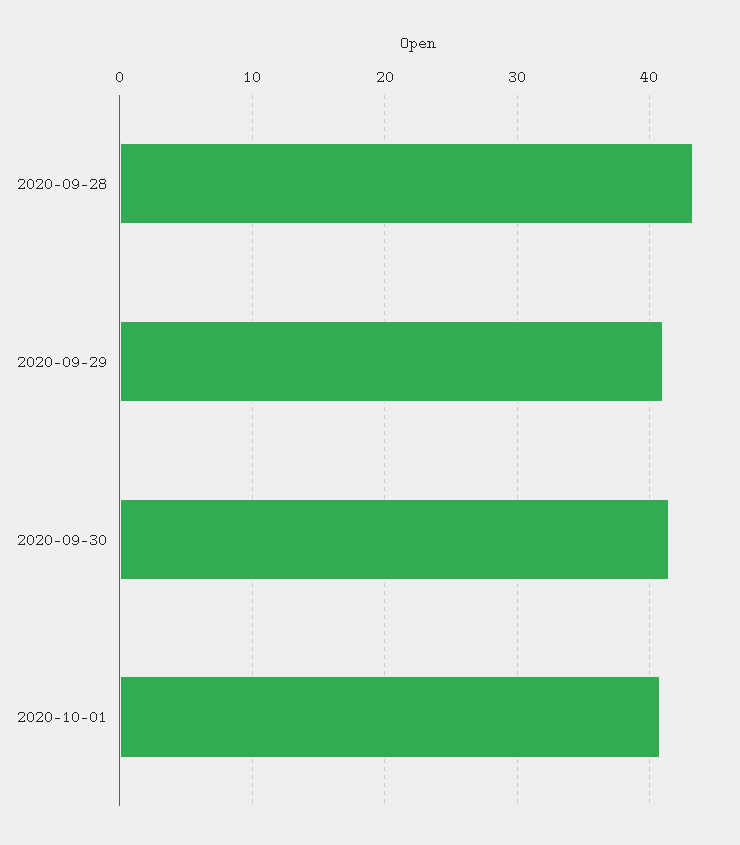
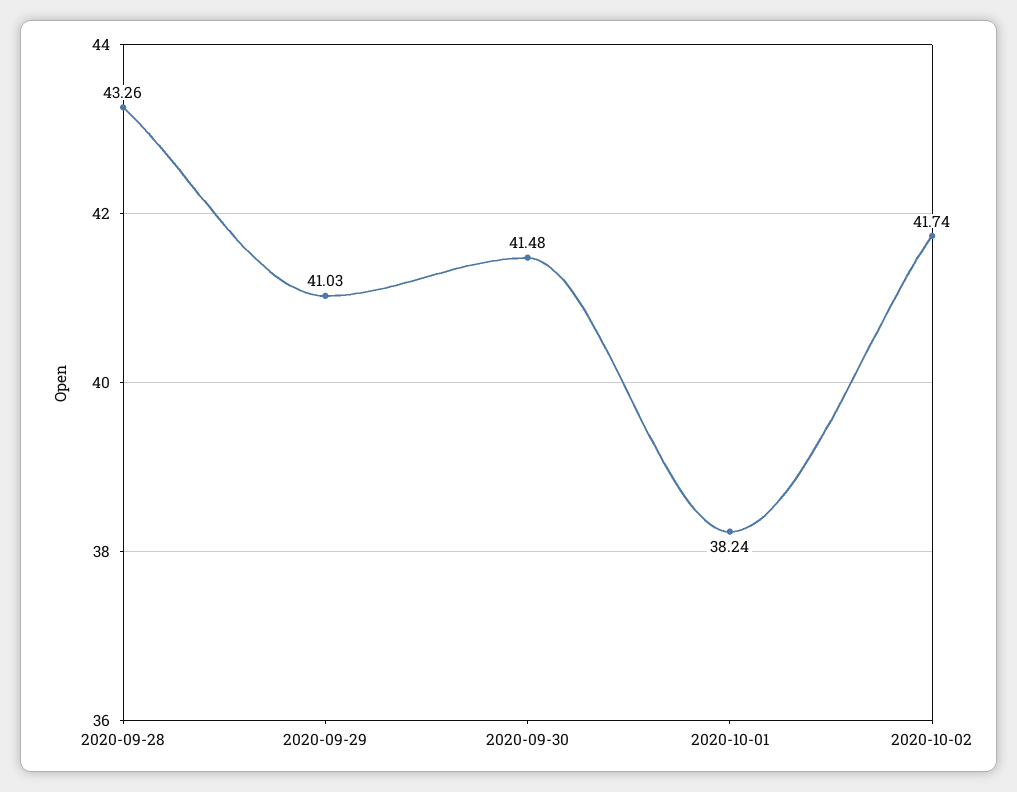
2020-10-01: 41 -> 38.24
2020-10-02: none -> 41.74

